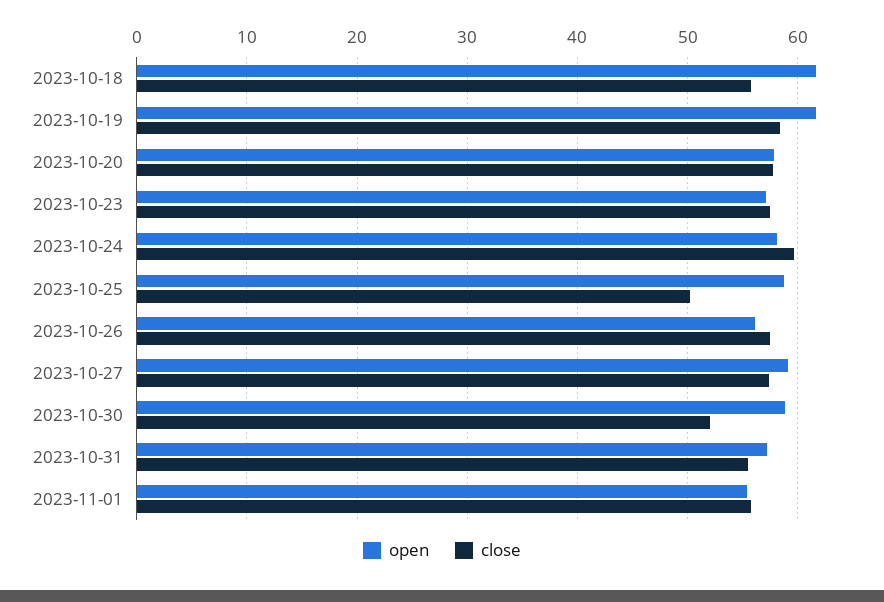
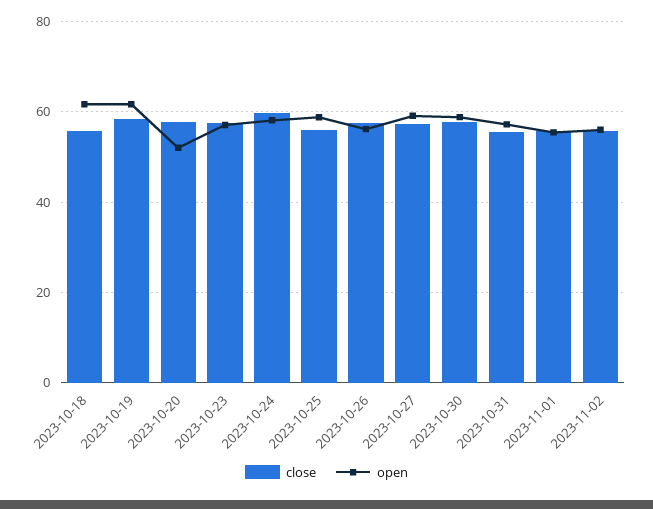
open, 2023-10-20: 58 -> 52
close, 2023-10-25: 50 -> 56
close, 2023-10-30: 52 -> 58
close, 2023-11-02: none -> 56
open, 2023-11-02: none -> 56

